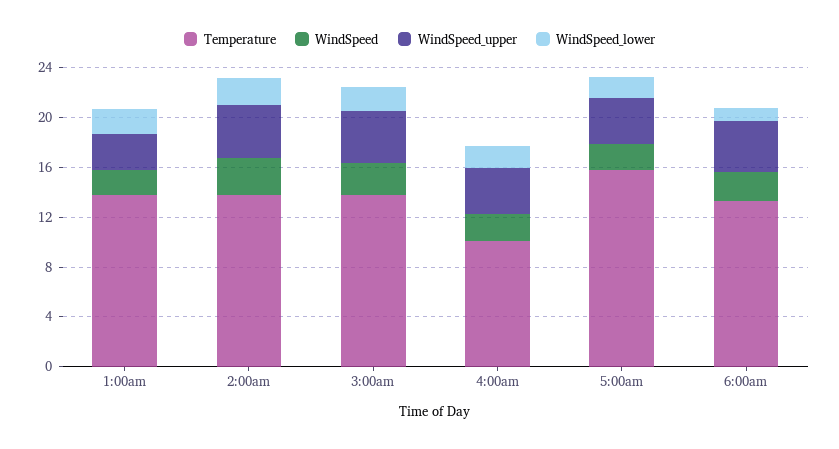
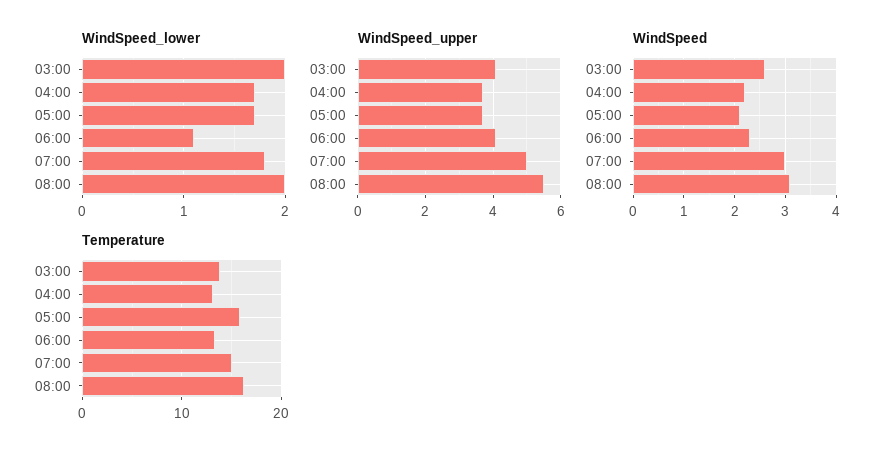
Temperature, 1:00am: 14 -> none
WindSpeed, 1:00am: 2 -> none
WindSpeed_upper, 1:00am: 3 -> none
WindSpeed_lower, 1:00am: 2 -> none
Temperature, 2:00am: 14 -> none
WindSpeed, 2:00am: 3 -> none
WindSpeed_upper, 2:00am: 4 -> none
WindSpeed_lower, 2:00am: 2 -> none
Temperature, 4:00am: 10 -> 13
WindSpeed_lower, 07:00: none -> 1.8
WindSpeed_lower, 08:00: none -> 2
WindSpeed_upper, 07:00: none -> 5
WindSpeed_upper, 08:00: none -> 5.5
WindSpeed, 07:00: none -> 3
WindSpeed, 08:00: none -> 3
Temperature, 07:00: none -> 15
Temperature, 08:00: none -> 16

